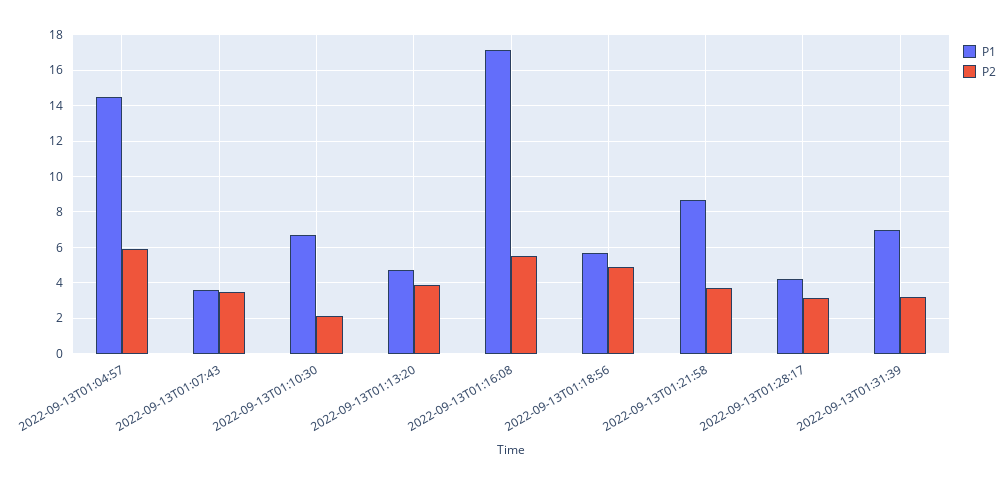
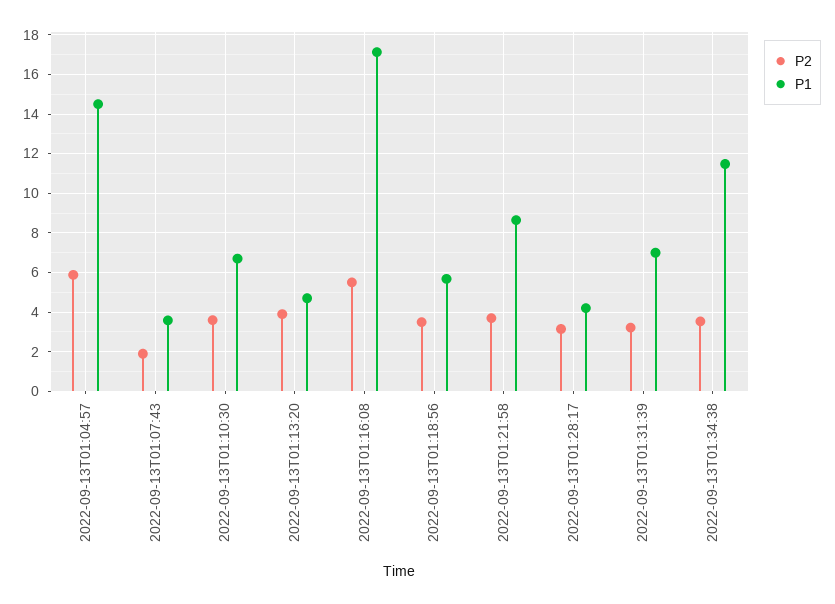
P2, 2022-09-13T01:07:43: 3.5 -> 2
P2, 2022-09-13T01:10:30: 2 -> 3.5
P2, 2022-09-13T01:18:56: 5 -> 3.5
P2, 2022-09-13T01:34:38: none -> 3.5
P1, 2022-09-13T01:34:38: none -> 11.5

